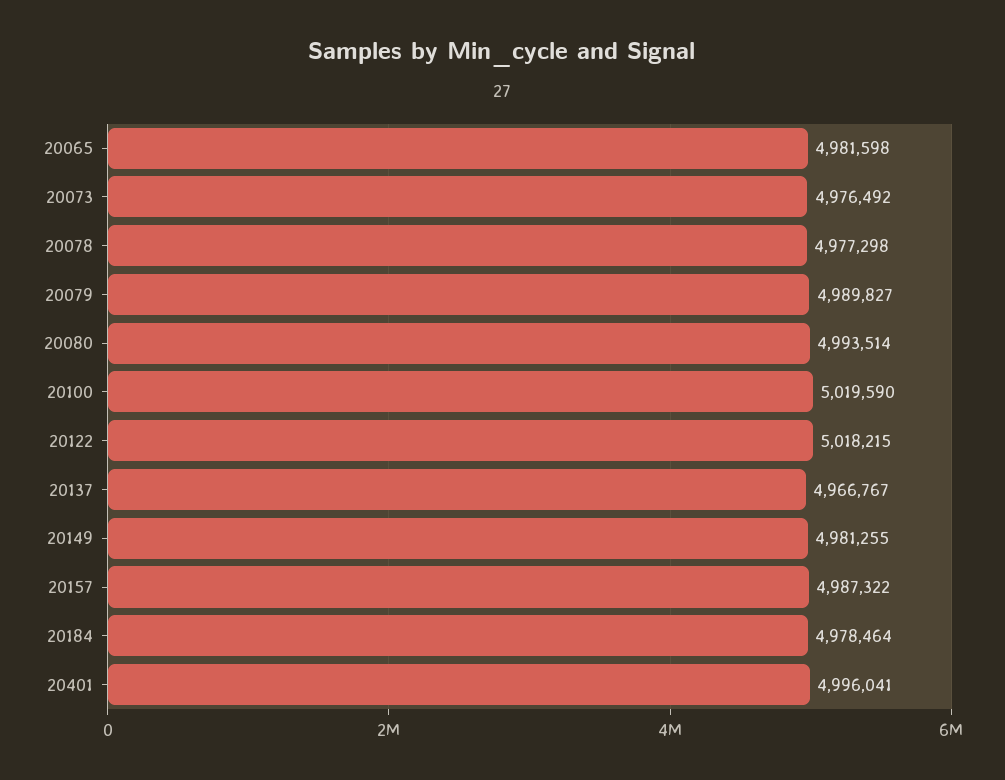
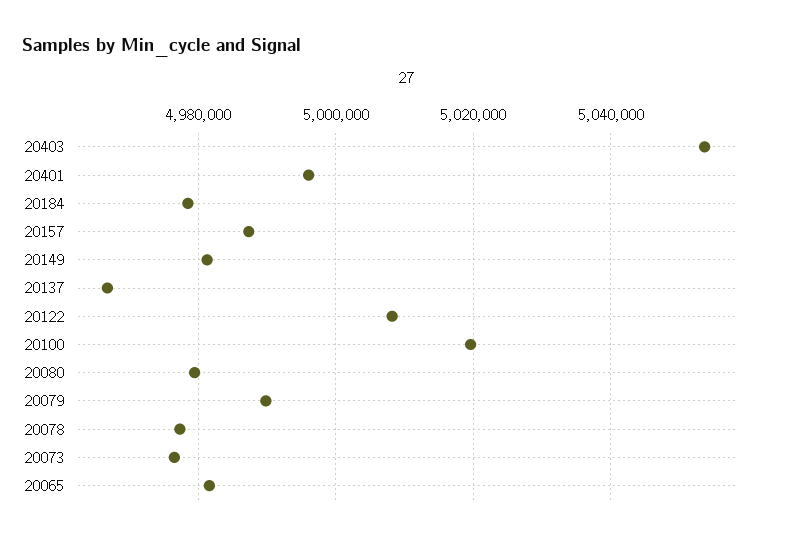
20080: 4993514 -> 4980000
20122: 5018215 -> 5008000
20403: none -> 5054000

